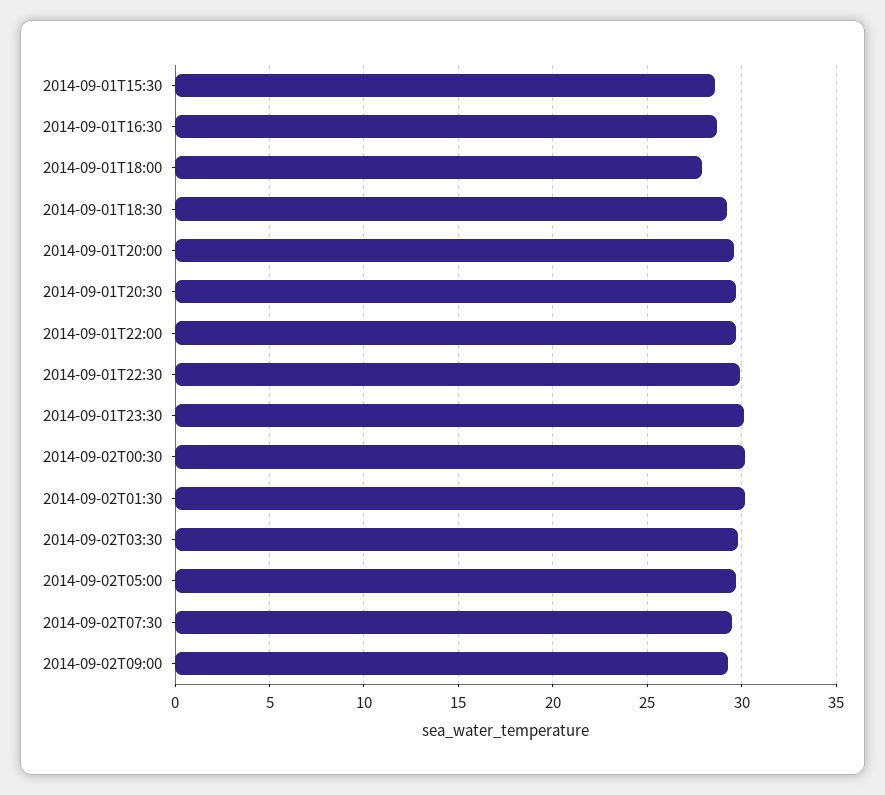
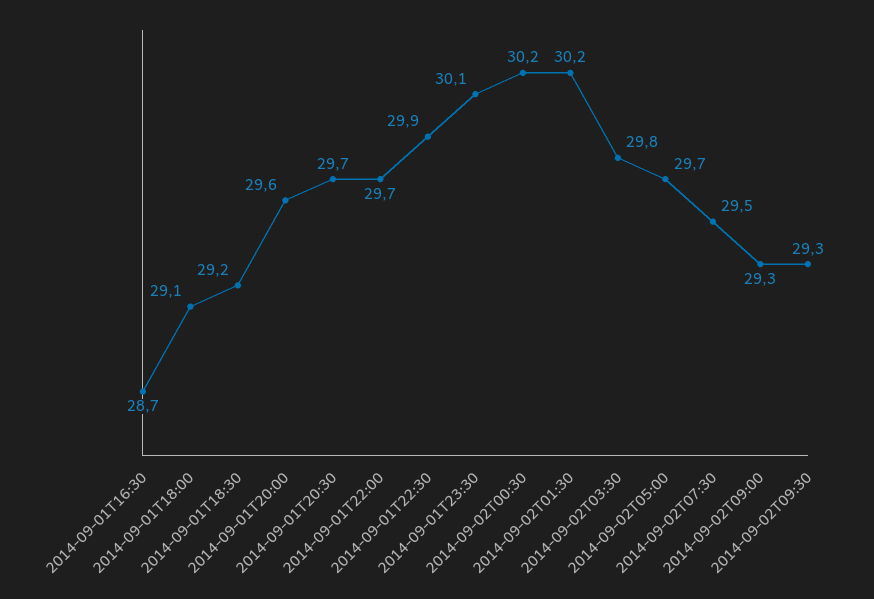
2014-09-01T15:30: 28.5 -> none
2014-09-01T18:00: 28 -> 29.1
2014-09-02T09:30: none -> 29.3

